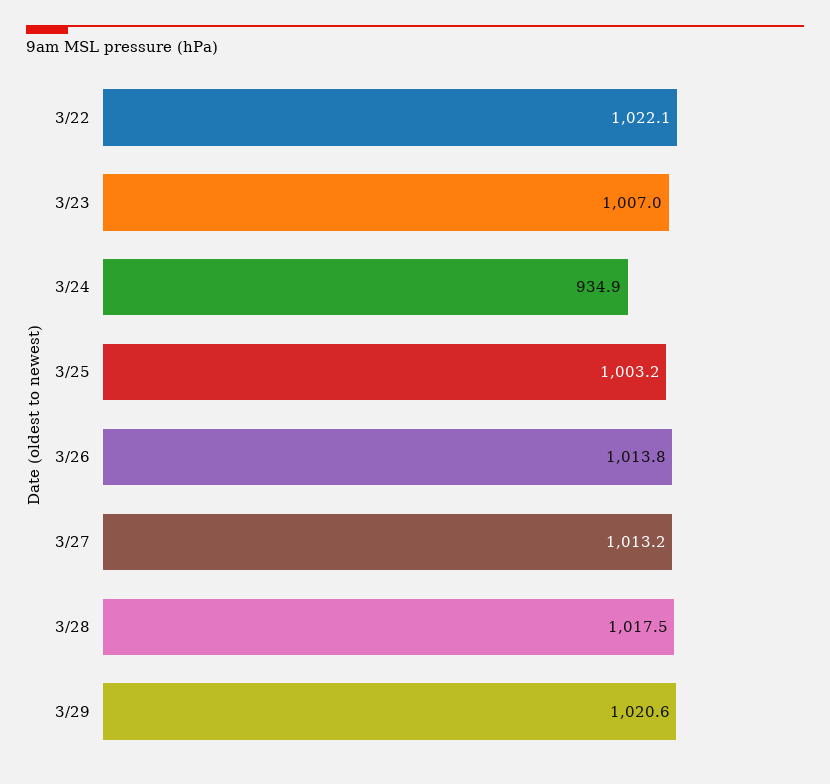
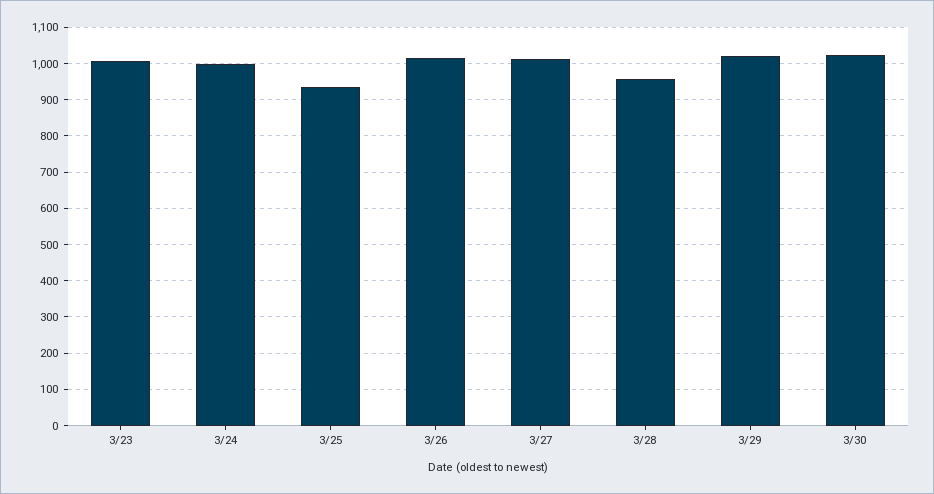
3/22: 1022.1 -> none
3/24: 934.9 -> 1000
3/25: 1003.2 -> 940
3/28: 1017.5 -> 960
3/30: none -> 1020

